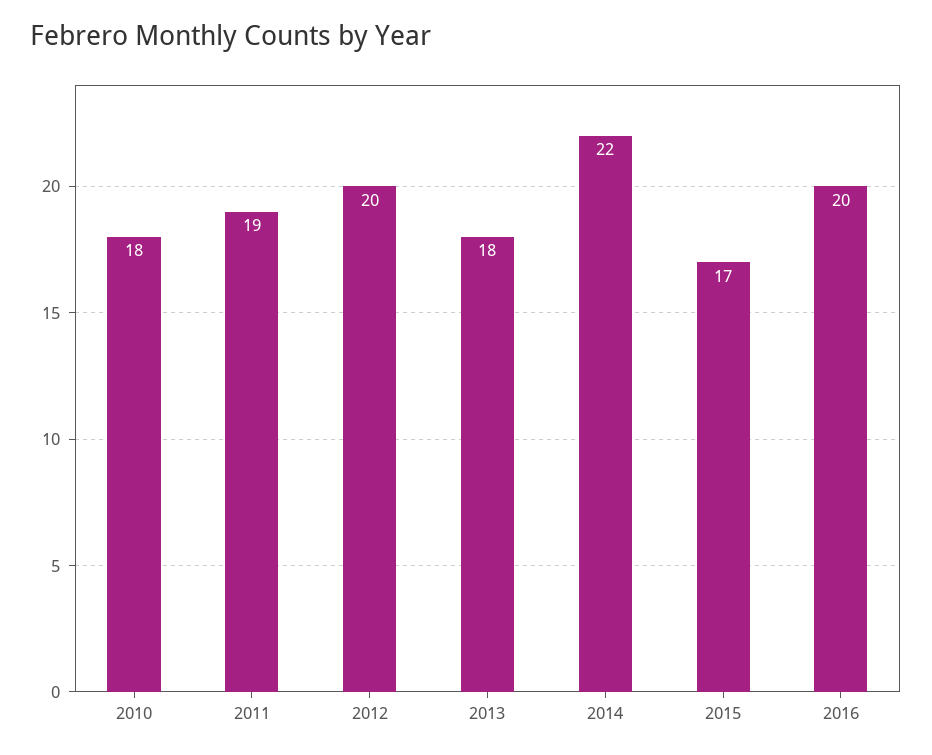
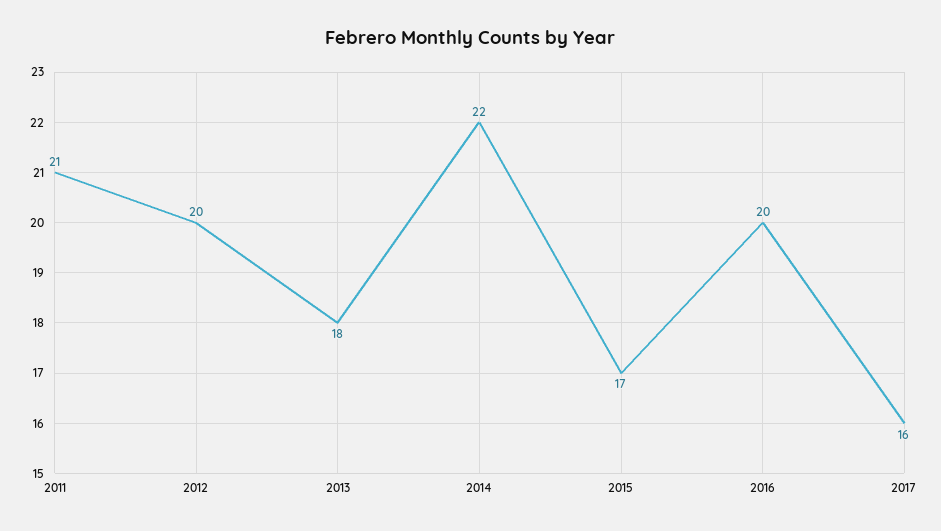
2010: 18 -> none
2011: 19 -> 21
2017: none -> 16

